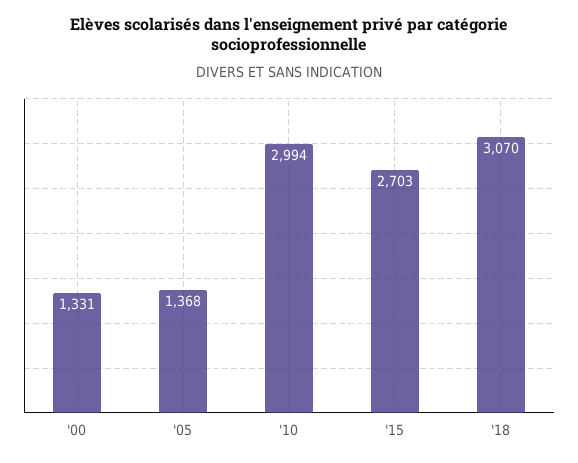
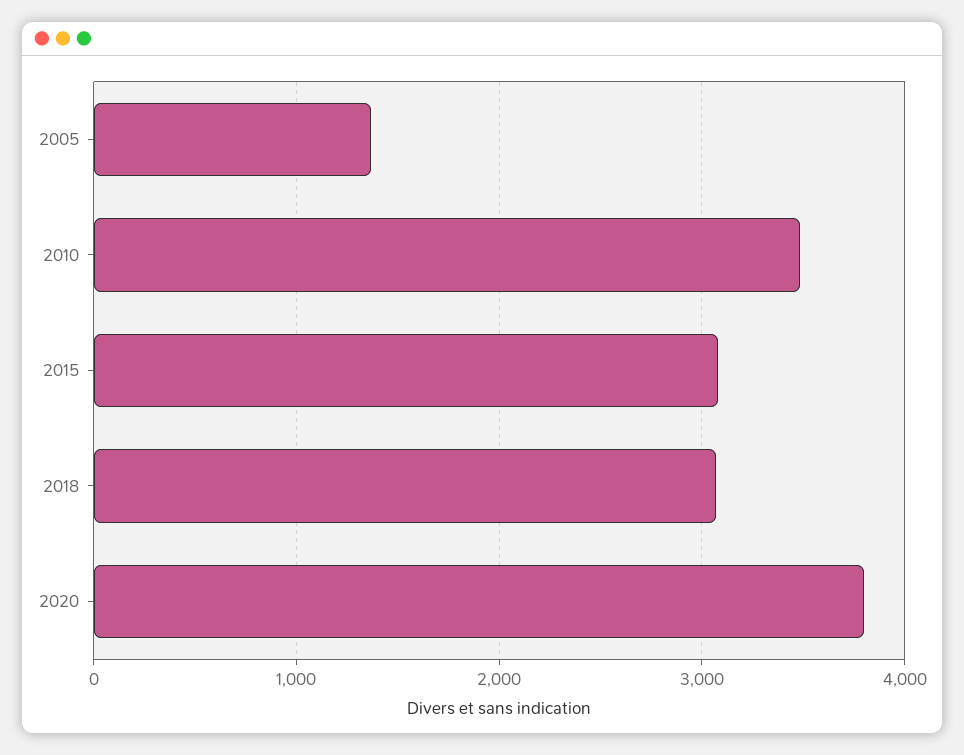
'00: 1331 -> none
'10: 2994 -> 3500
'15: 2703 -> 3100
2020: none -> 3800

